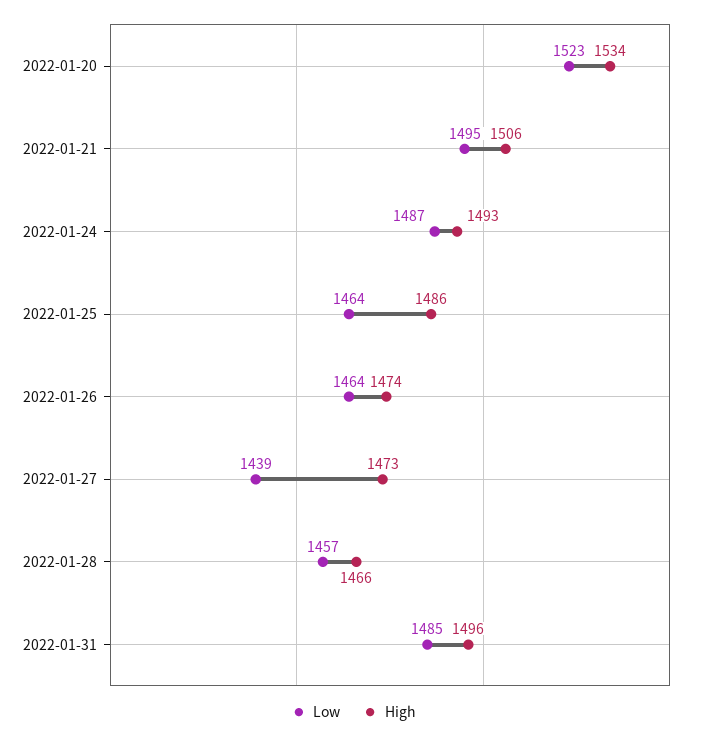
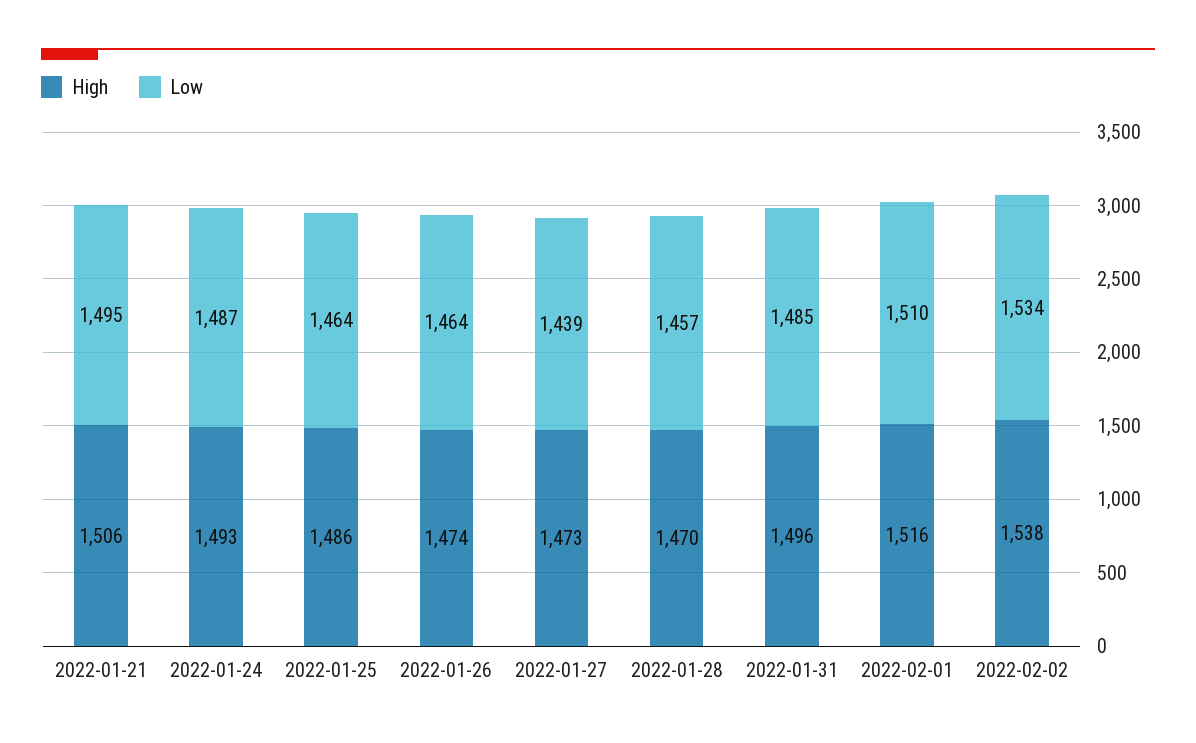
Low, 2022-01-20: 1523 -> none
High, 2022-01-20: 1534 -> none
High, 2022-01-28: 1466 -> 1470
High, 2022-02-01: none -> 1516
Low, 2022-02-01: none -> 1510
High, 2022-02-02: none -> 1538
Low, 2022-02-02: none -> 1534

